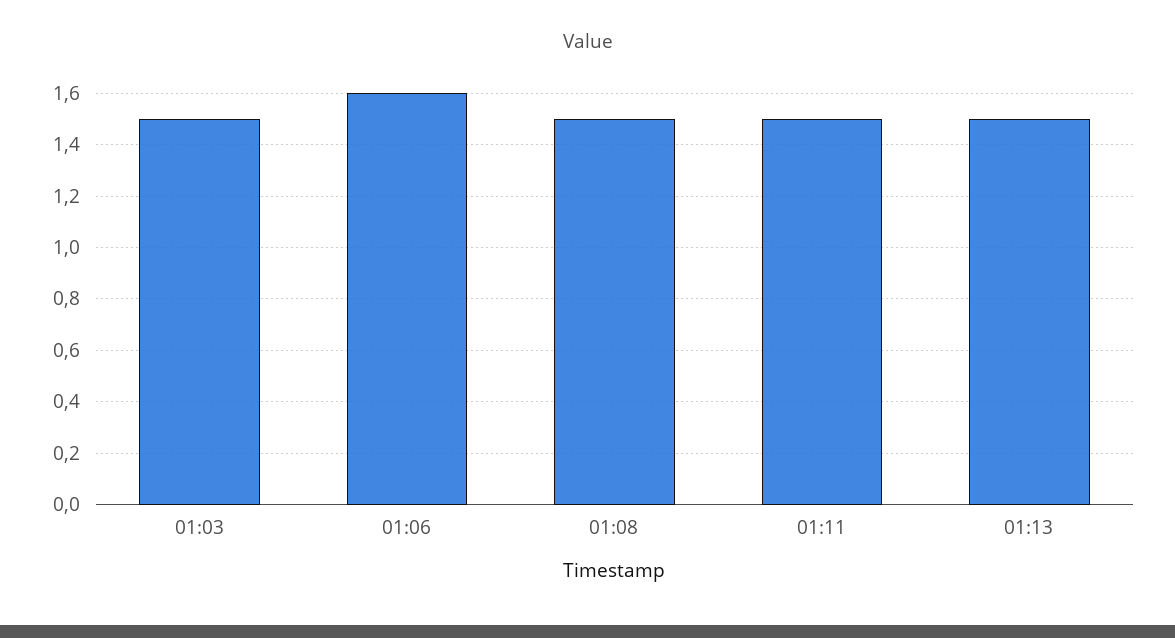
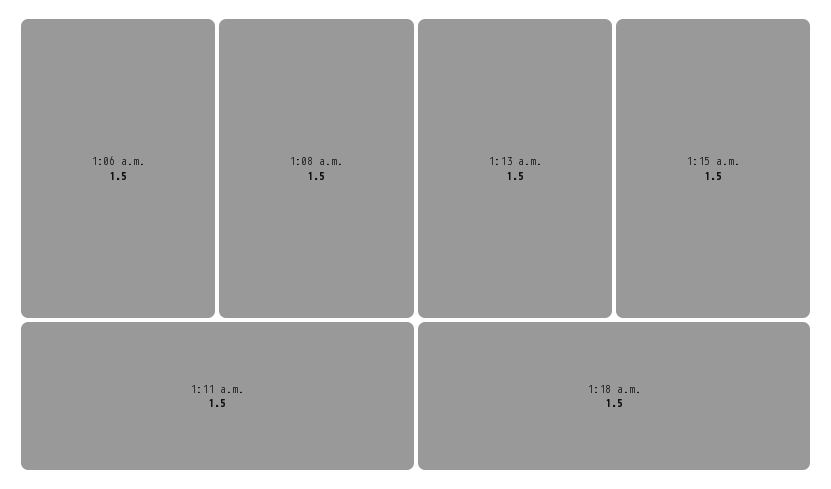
01:03: 1.5 -> none
01:06: 1.6 -> 1.5
1:15 a.m.: none -> 1.5
1:18 a.m.: none -> 1.5

